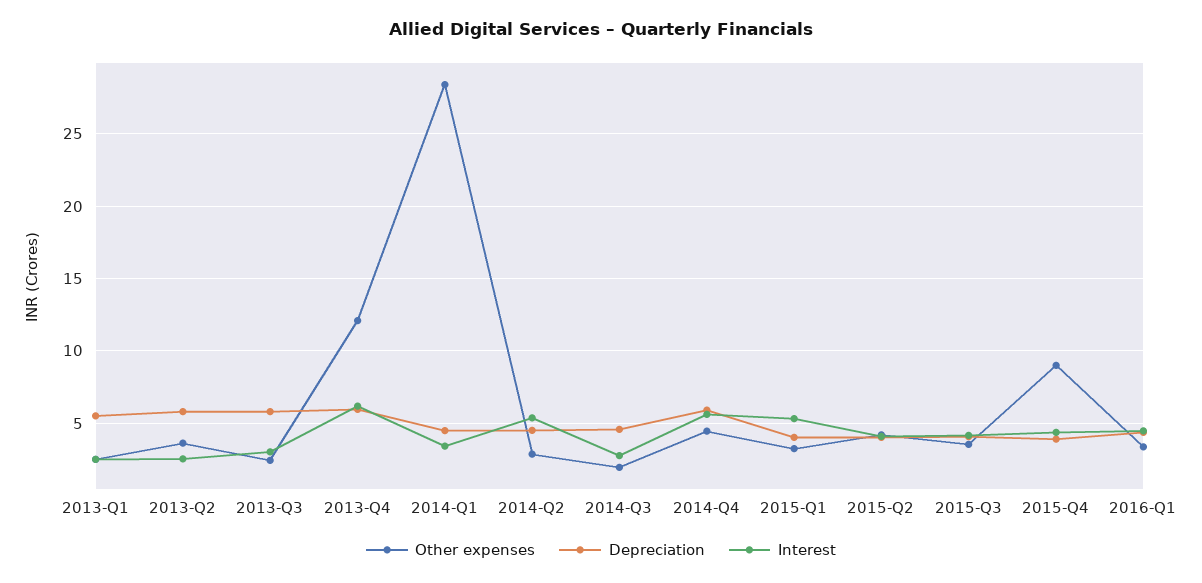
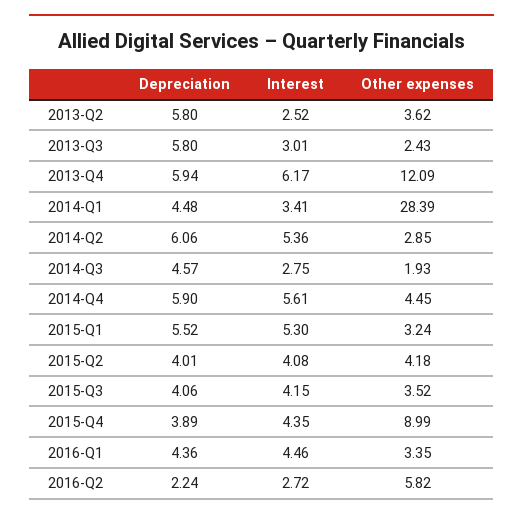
Other expenses, 2013-Q1: 2.5 -> none
Depreciation, 2013-Q1: 5.5 -> none
Interest, 2013-Q1: 2.5 -> none
Depreciation, 2014-Q2: 4.5 -> 6.06
Depreciation, 2015-Q1: 4 -> 5.52
Depreciation, 2016-Q2: none -> 2.24
Interest, 2016-Q2: none -> 2.72
Other expenses, 2016-Q2: none -> 5.82

